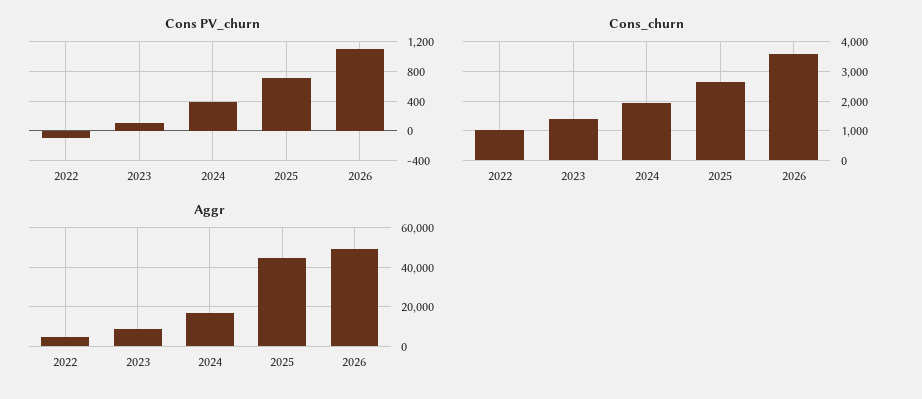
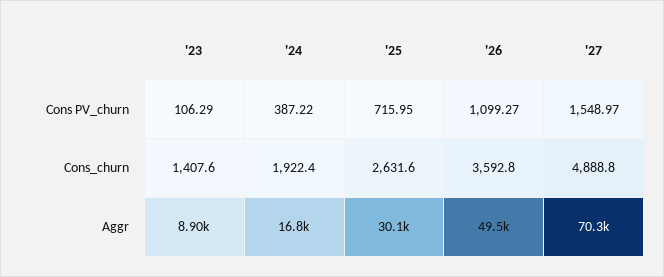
Cons PV_churn, 2022: -100 -> none
Cons_churn, 2022: 1000 -> none
Aggr, 2022: 5000 -> none
Aggr, 2025: 45000 -> 30100
Cons PV_churn, '27: none -> 1548.97
Cons_churn, '27: none -> 4888.8
Aggr, '27: none -> 70300

